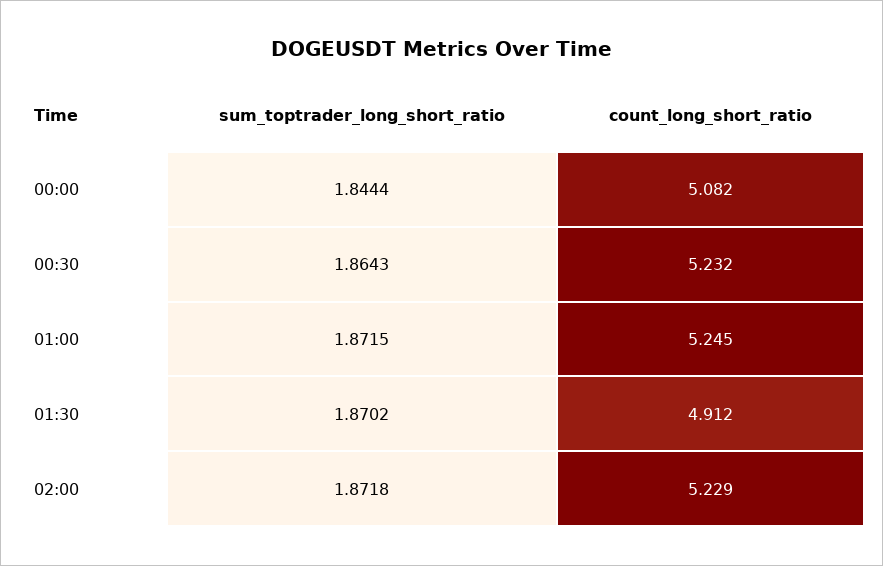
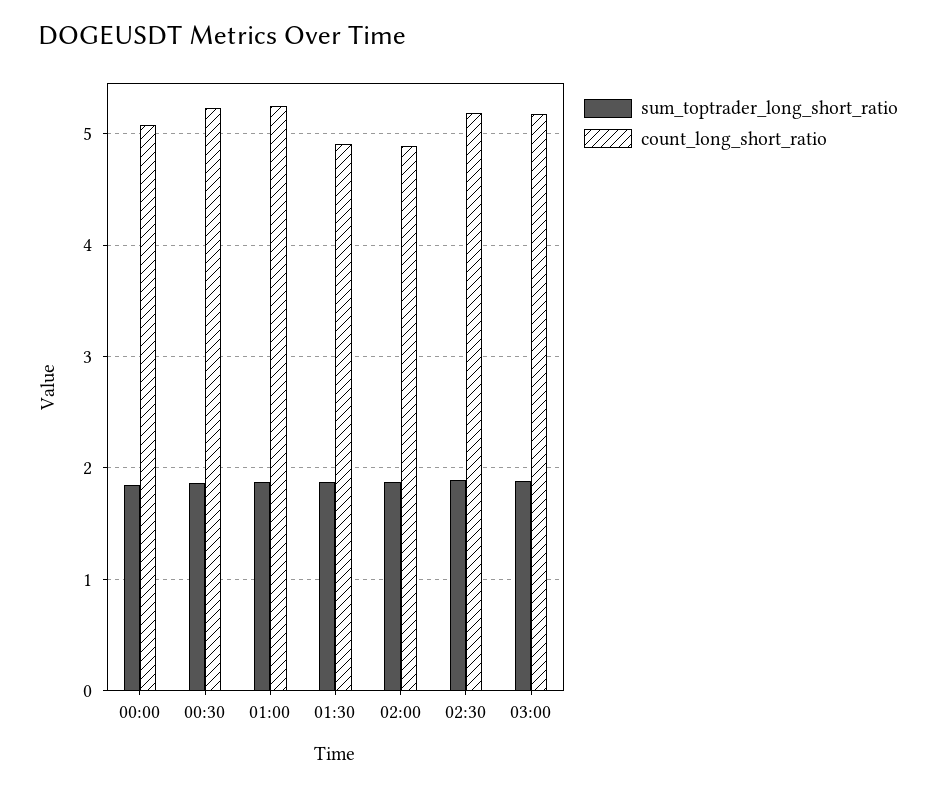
count_long_short_ratio, 02:00: 5.229 -> 4.9
sum_toptrader_long_short_ratio, 02:30: none -> 1.9
count_long_short_ratio, 02:30: none -> 5.2
sum_toptrader_long_short_ratio, 03:00: none -> 1.9
count_long_short_ratio, 03:00: none -> 5.2

